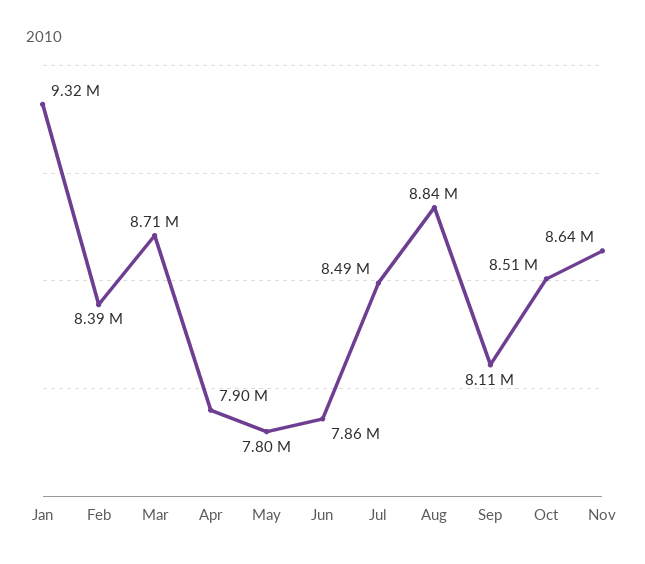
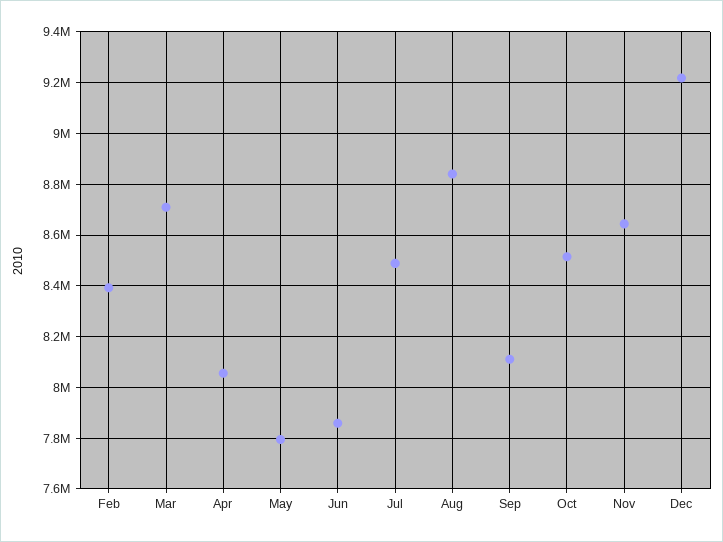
Jan: 9320000 -> none
Apr: 7900000 -> 8050000
Dec: none -> 9225000

